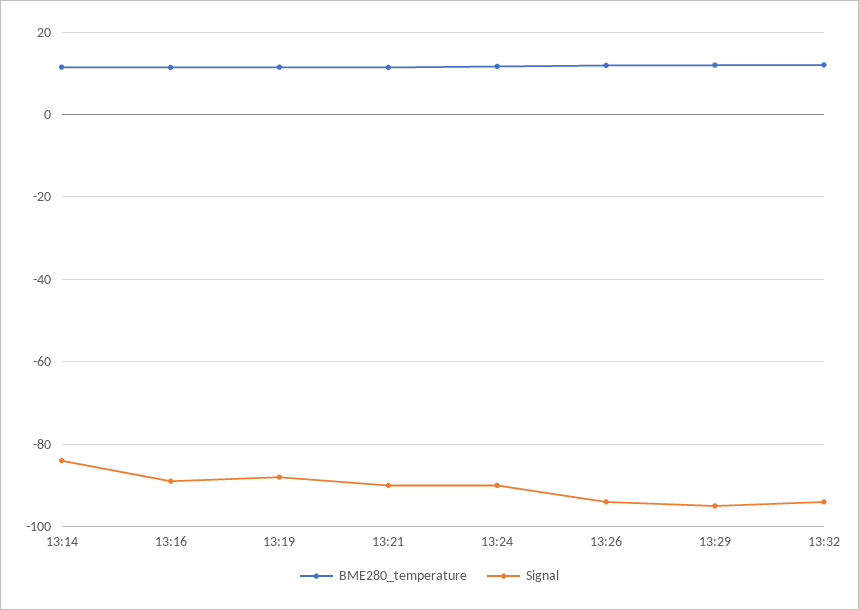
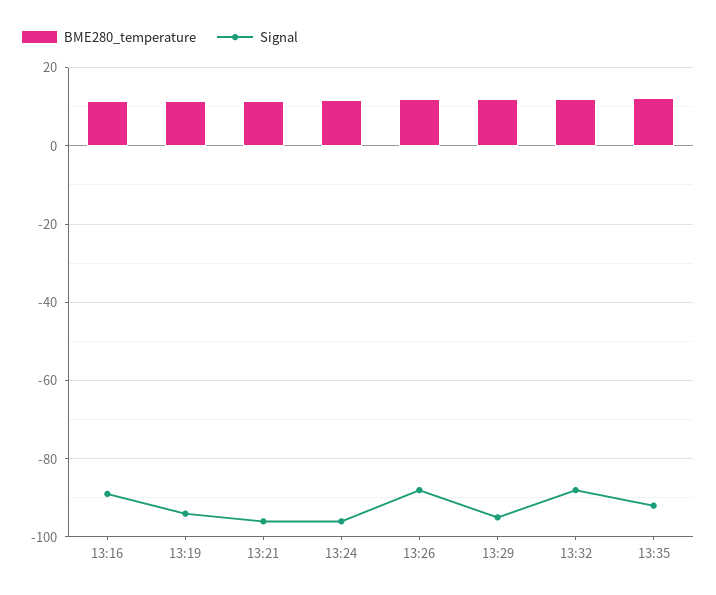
BME280_temperature, 13:14: 12 -> none
Signal, 13:14: -84 -> none
Signal, 13:19: -88 -> -94
Signal, 13:21: -90 -> -96
Signal, 13:24: -90 -> -96
Signal, 13:26: -94 -> -88
Signal, 13:32: -94 -> -88
BME280_temperature, 13:35: none -> 12
Signal, 13:35: none -> -92

